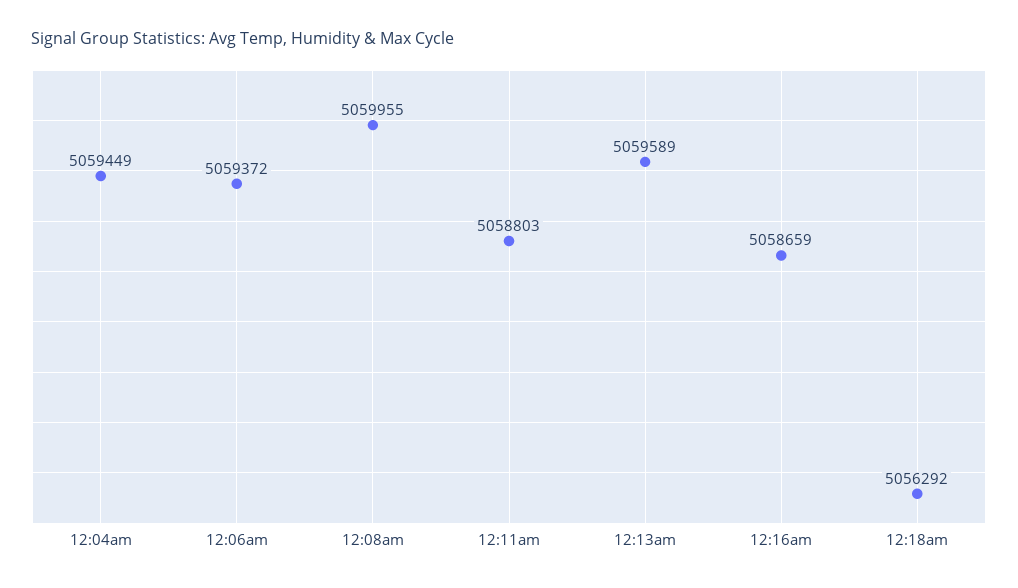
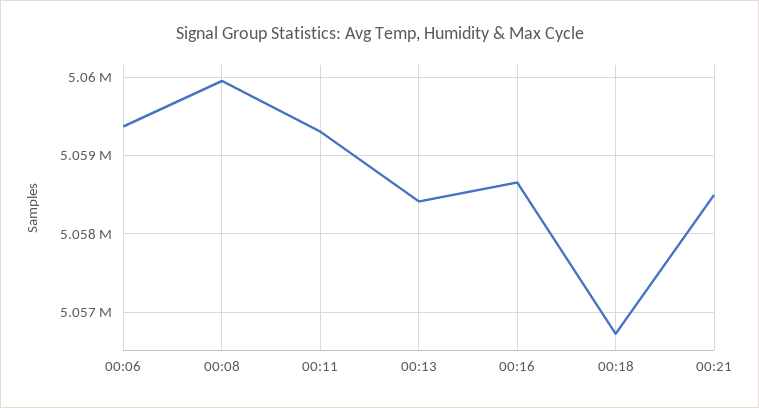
12:04am: 5059449 -> none
12:11am: 5058803 -> 5059300
12:13am: 5059589 -> 5058400
12:18am: 5056292 -> 5056700
00:21: none -> 5058500

